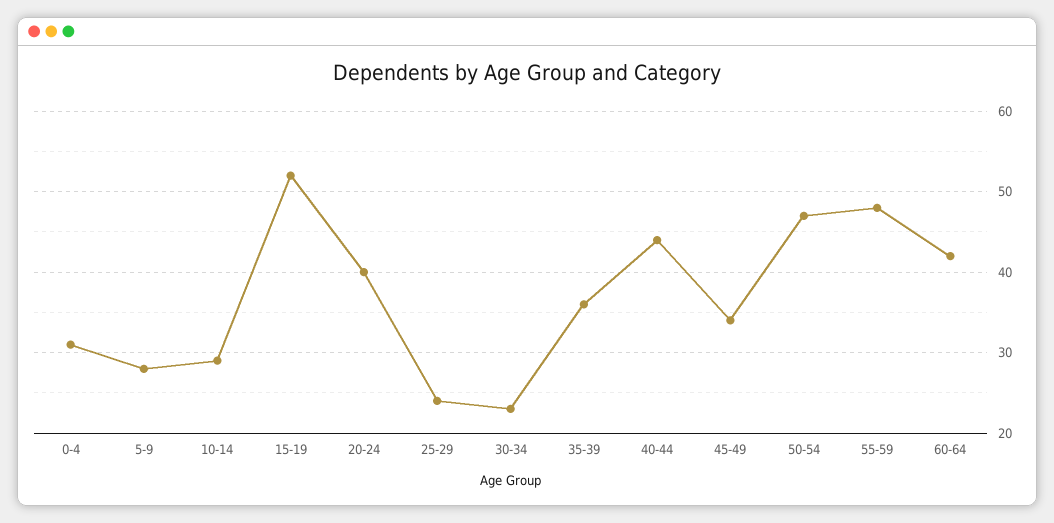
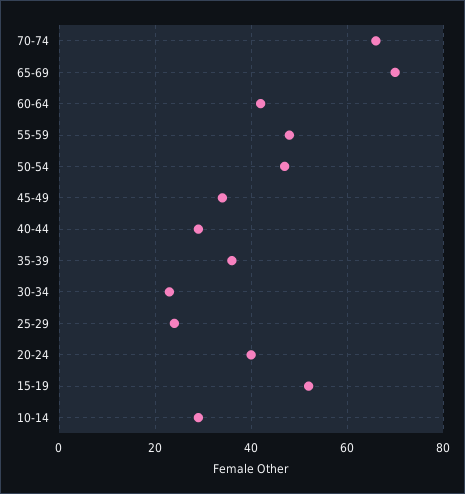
0-4: 31 -> none
5-9: 28 -> none
40-44: 44 -> 30
70-74: none -> 65
65-69: none -> 70

